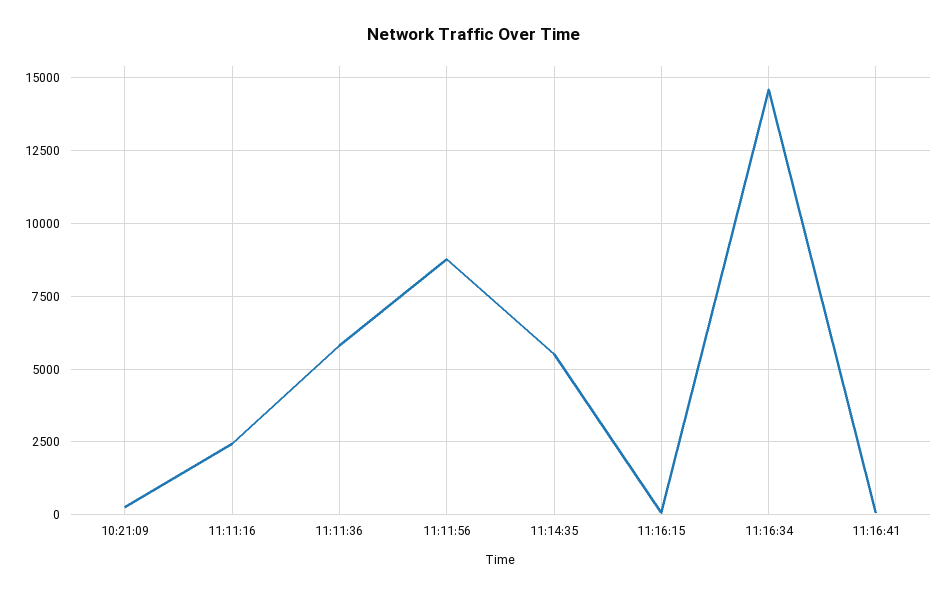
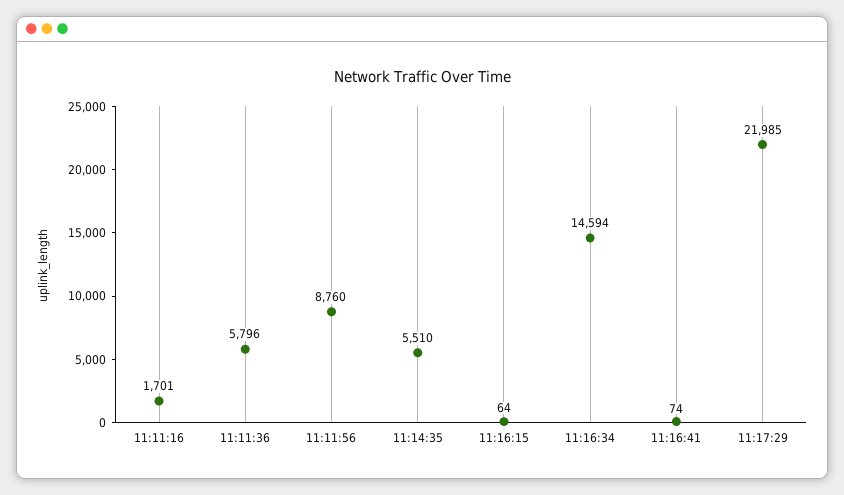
10:21:09: 250 -> none
11:11:16: 2500 -> 1701
11:17:29: none -> 21985

